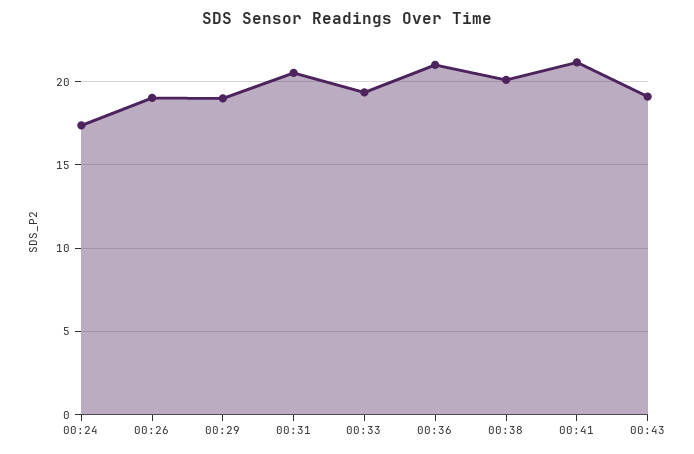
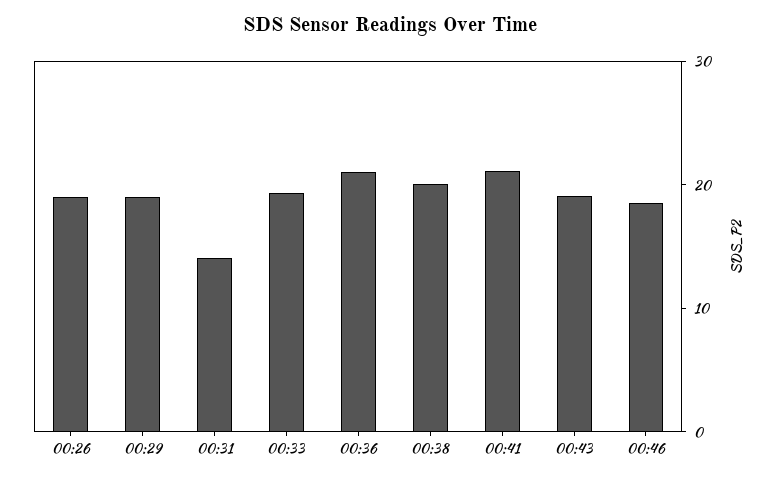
00:24: 17.5 -> none
00:31: 20.5 -> 14
00:46: none -> 18

